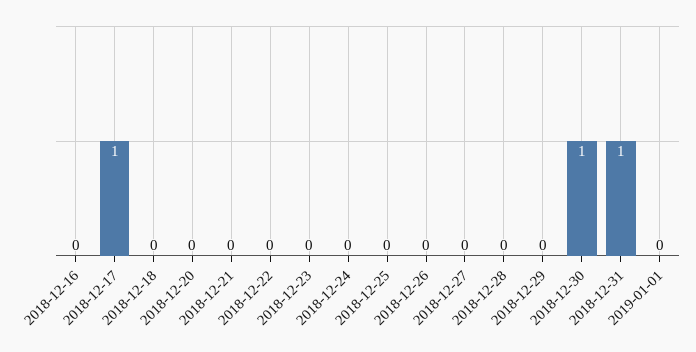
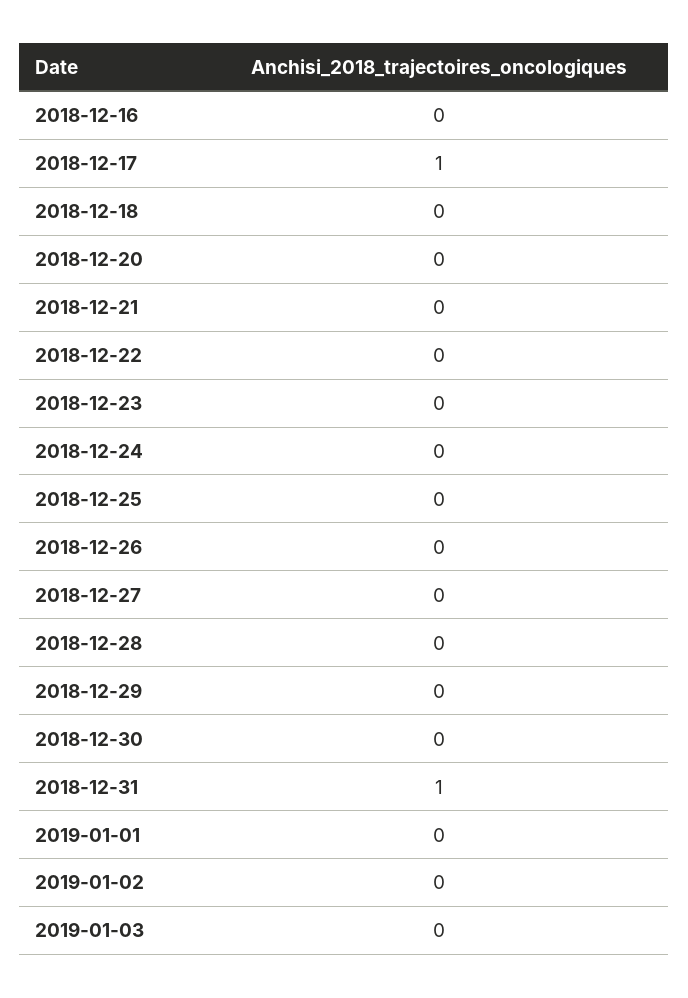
2018-12-30: 1 -> 0
2019-01-02: none -> 0
2019-01-03: none -> 0

